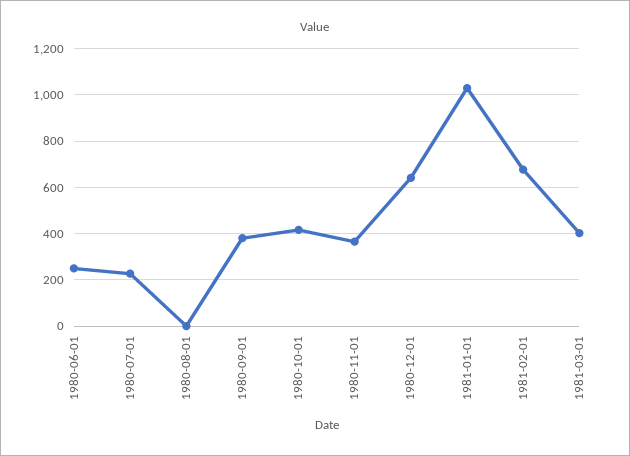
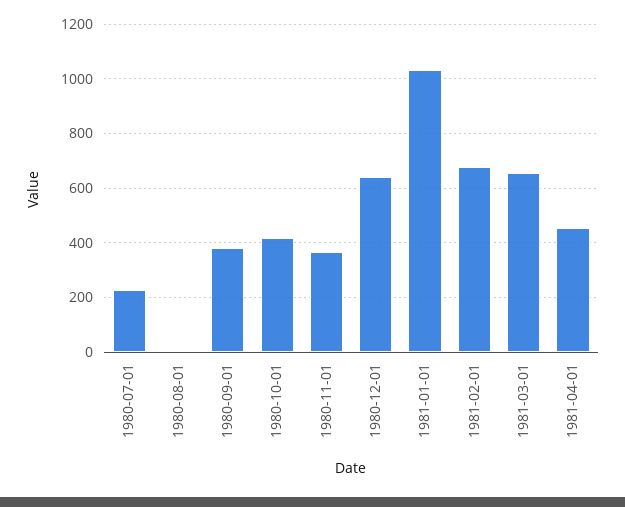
1980-06-01: 250 -> none
1981-03-01: 400 -> 650
1981-04-01: none -> 450

